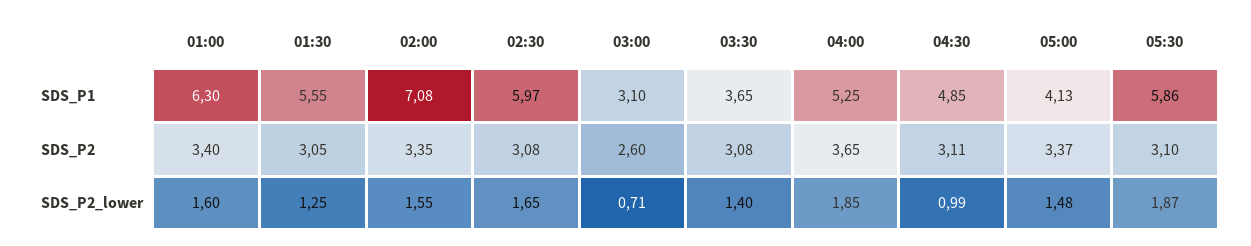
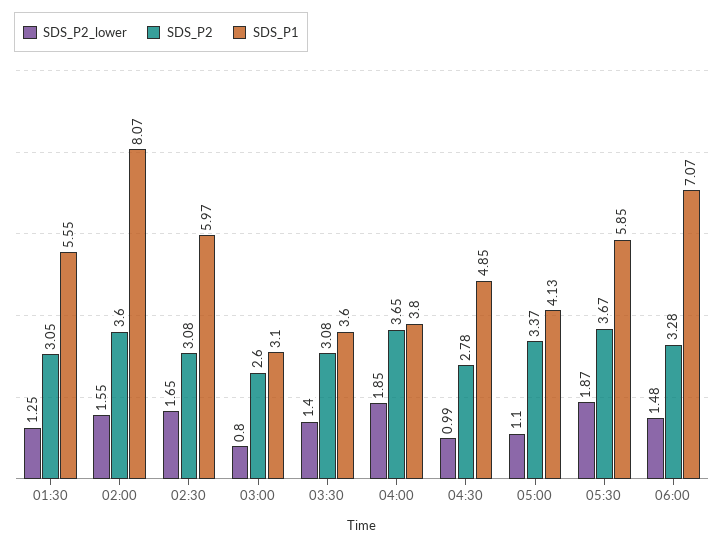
SDS_P1, 01:00: 6.3 -> none
SDS_P1, 02:00: 7.08 -> 8.07
SDS_P1, 03:30: 3.65 -> 3.6
SDS_P1, 04:00: 5.25 -> 3.8
SDS_P1, 05:30: 5.86 -> 5.85
SDS_P2, 01:00: 3.4 -> none
SDS_P2, 02:00: 3.35 -> 3.6
SDS_P2, 04:30: 3.11 -> 2.78
SDS_P2, 05:30: 3.1 -> 3.67
SDS_P2_lower, 01:00: 1.6 -> none
SDS_P2_lower, 03:00: 0.71 -> 0.8
SDS_P2_lower, 05:00: 1.48 -> 1.1
SDS_P2_lower, 06:00: none -> 1.48
SDS_P2, 06:00: none -> 3.28
SDS_P1, 06:00: none -> 7.07

